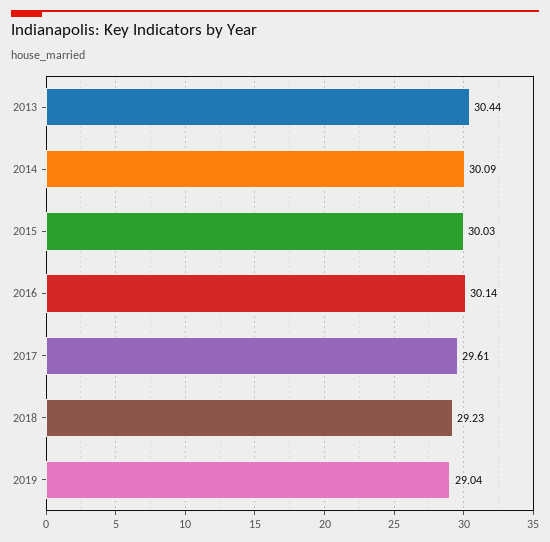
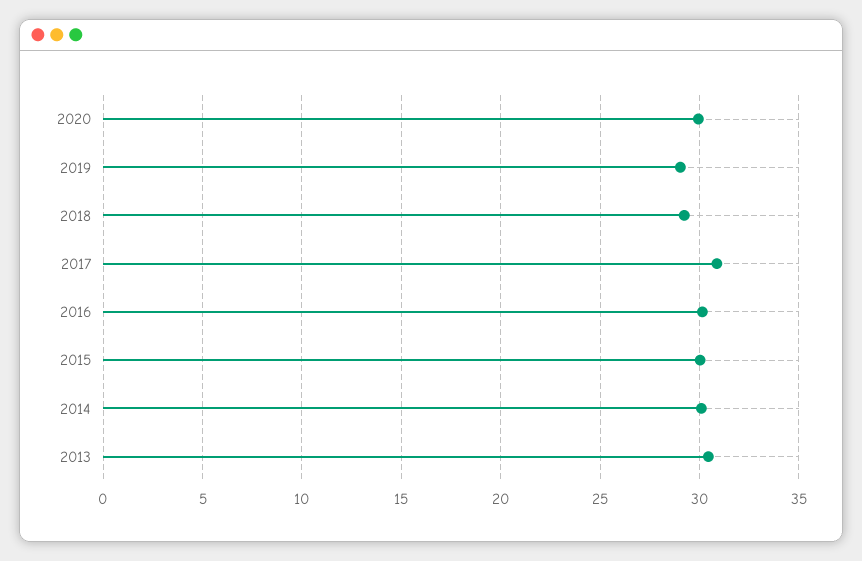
2017: 29.61 -> 31
2020: none -> 30

